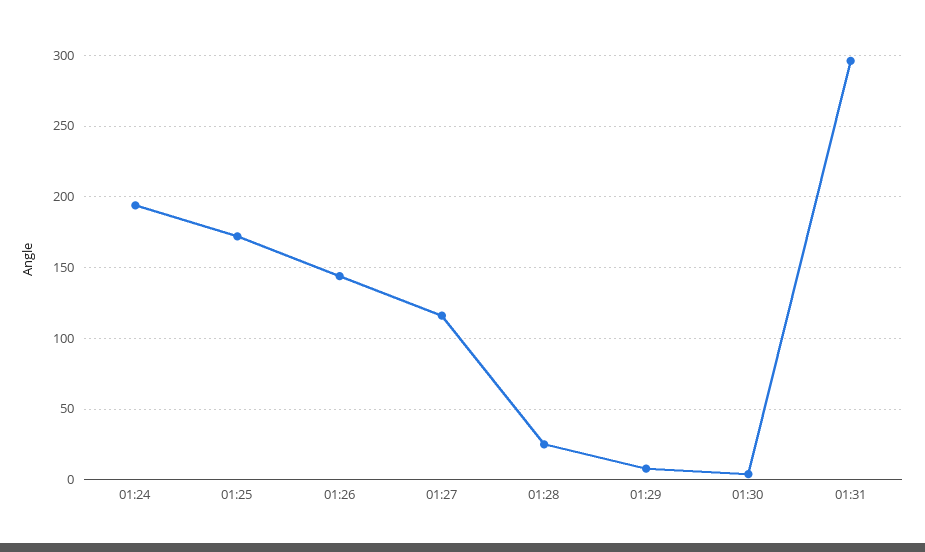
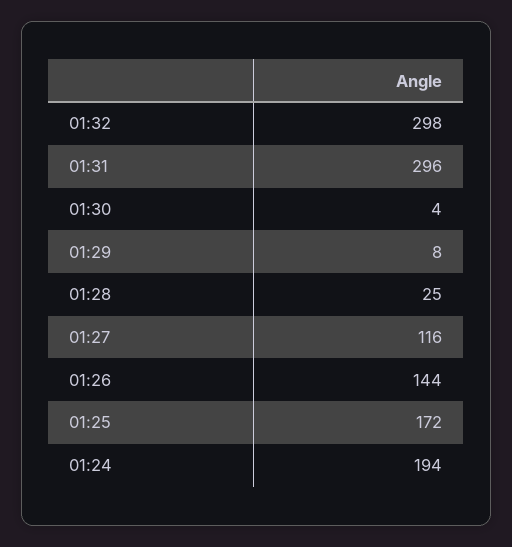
01:32: none -> 298

